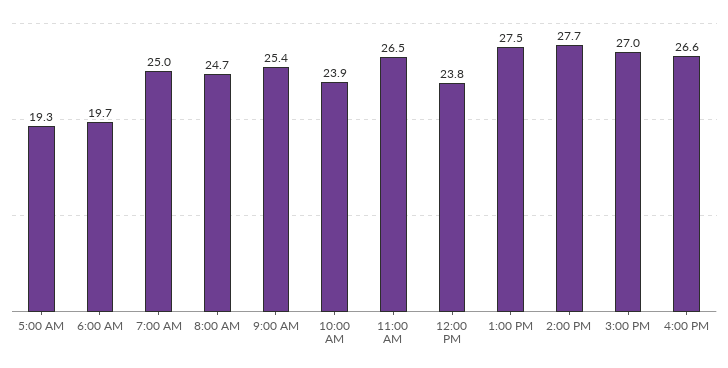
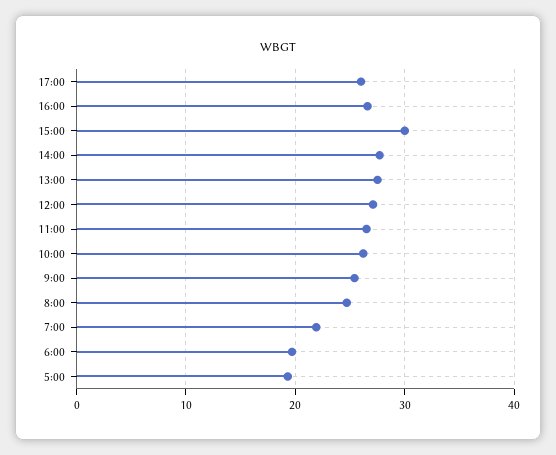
7:00 AM: 25 -> 22
10:00 AM: 23.9 -> 26
12:00 PM: 23.8 -> 27
3:00 PM: 27 -> 30
17:00: none -> 26

